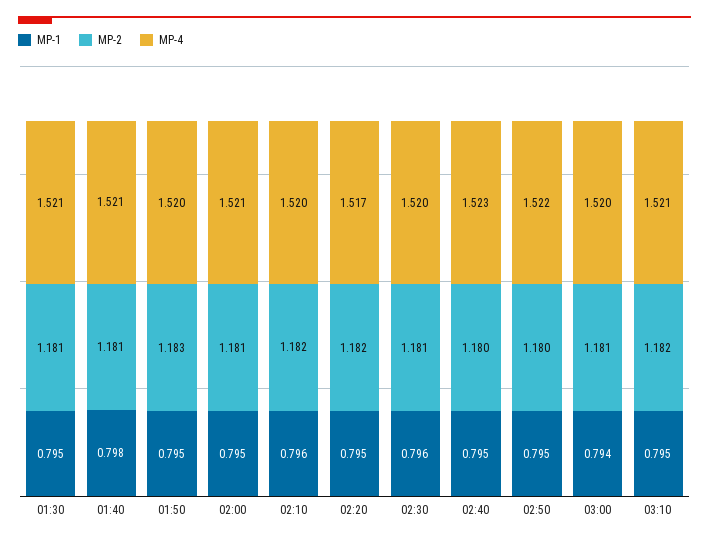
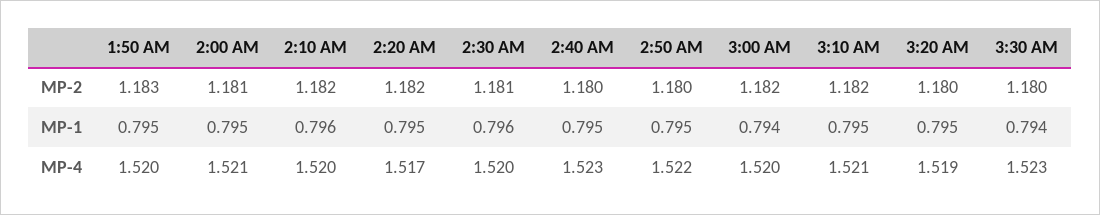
MP-1, 01:30: 0.795 -> none
MP-2, 01:30: 1.181 -> none
MP-4, 01:30: 1.521 -> none
MP-1, 01:40: 0.798 -> none
MP-2, 01:40: 1.181 -> none
MP-4, 01:40: 1.521 -> none
MP-2, 03:00: 1.181 -> 1.182
MP-2, 3:20 AM: none -> 1.18
MP-2, 3:30 AM: none -> 1.18
MP-1, 3:20 AM: none -> 0.795
MP-1, 3:30 AM: none -> 0.794
MP-4, 3:20 AM: none -> 1.519
MP-4, 3:30 AM: none -> 1.523

